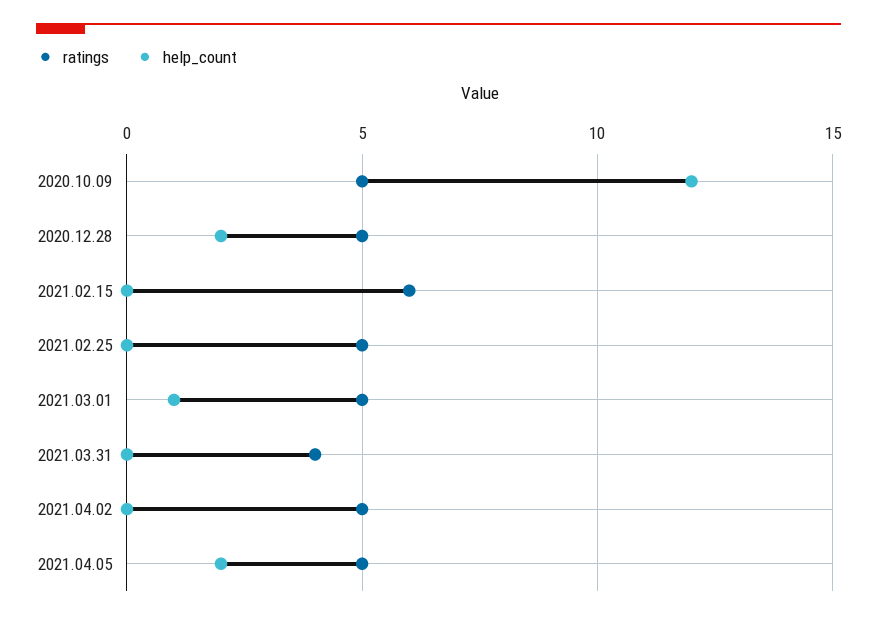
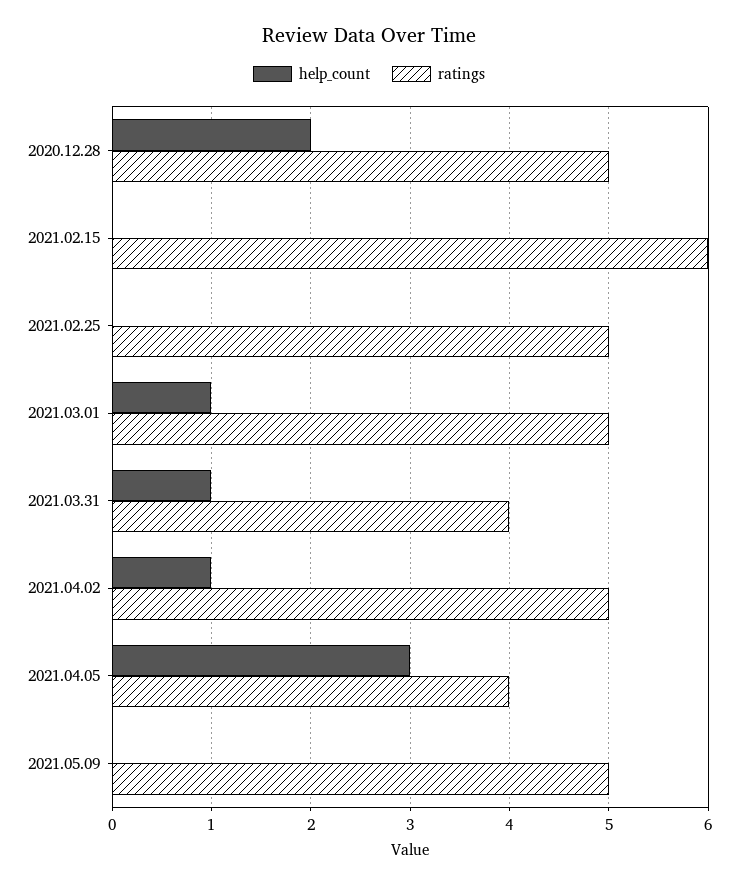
ratings, 2020.10.09: 5 -> none
help_count, 2020.10.09: 12 -> none
help_count, 2021.03.31: 0 -> 1
help_count, 2021.04.02: 0 -> 1
ratings, 2021.04.05: 5 -> 4
help_count, 2021.04.05: 2 -> 3
help_count, 2021.05.09: none -> 0
ratings, 2021.05.09: none -> 5

